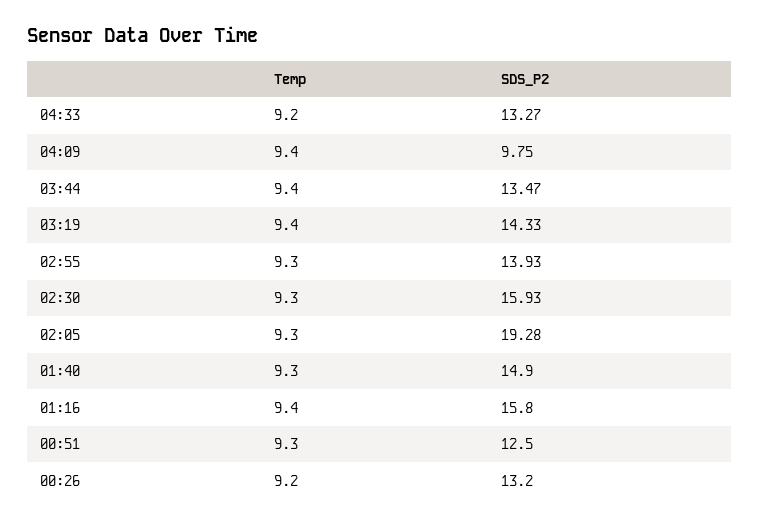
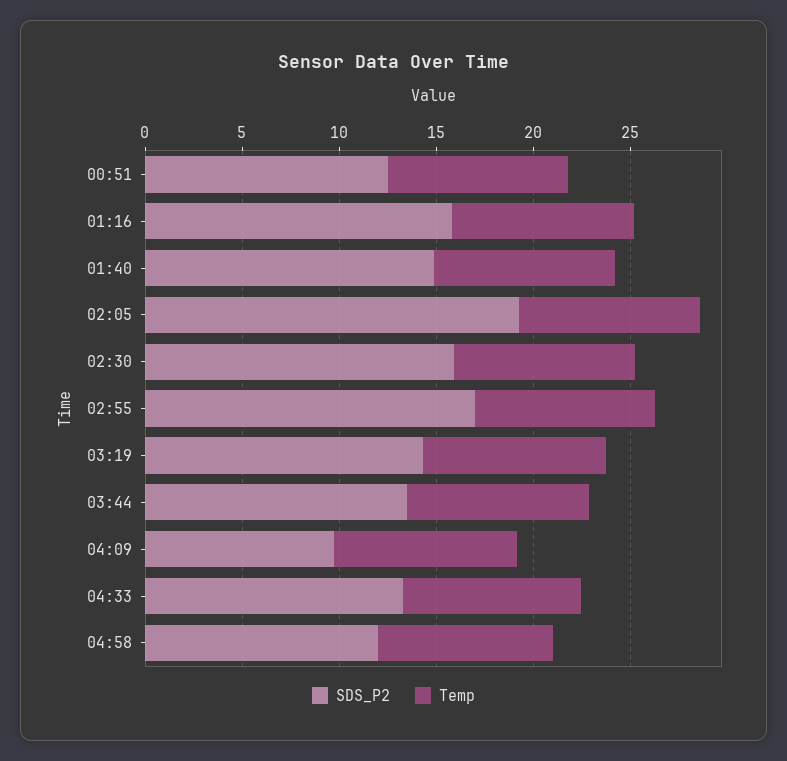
SDS_P2, 02:55: 13.93 -> 17
Temp, 00:26: 9.2 -> none
SDS_P2, 00:26: 13.2 -> none
SDS_P2, 04:58: none -> 12
Temp, 04:58: none -> 9

